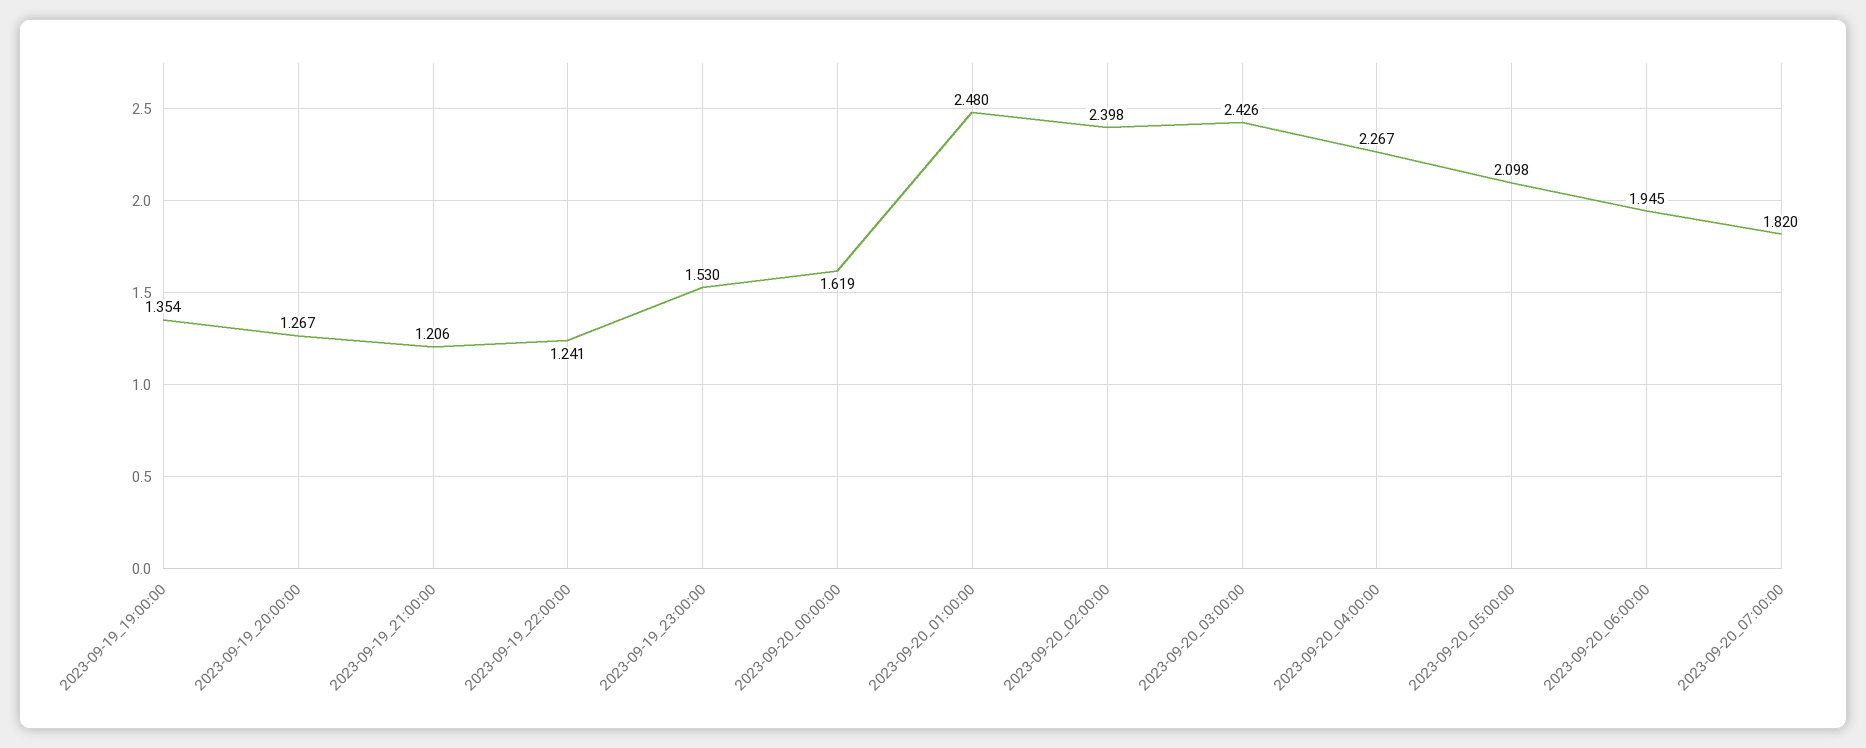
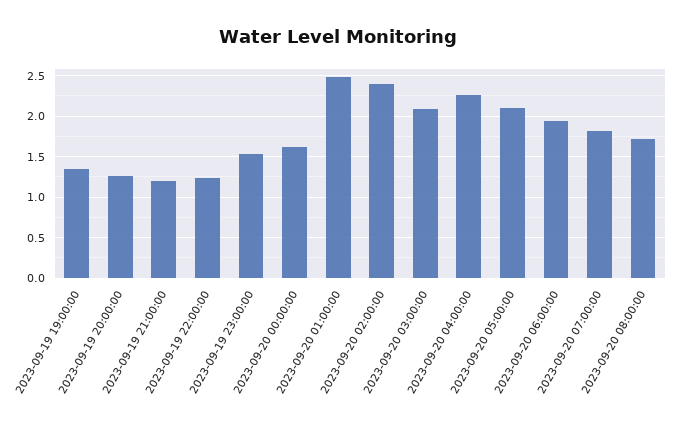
2023-09-20_03:00:00: 2.426 -> 2.1
2023-09-20 08:00:00: none -> 1.7

